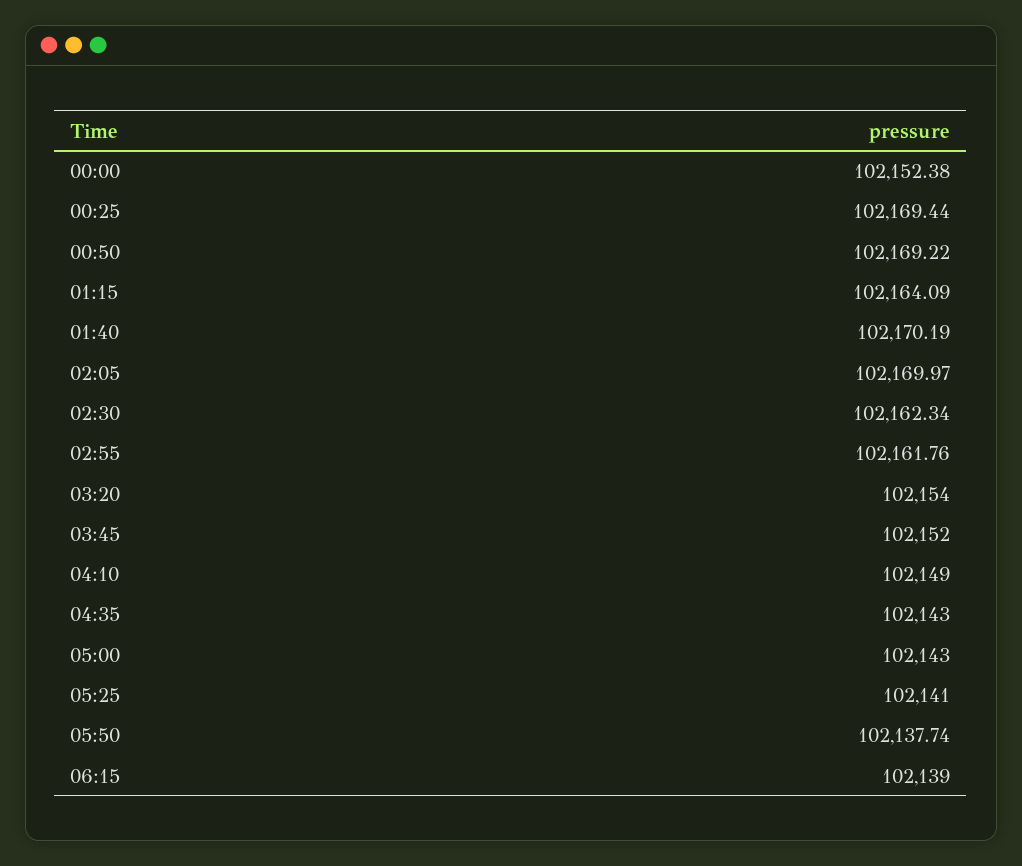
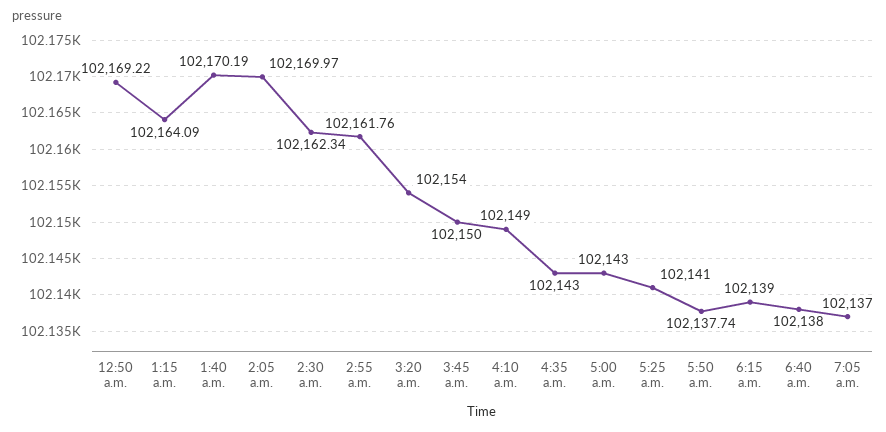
00:00: 102152.38 -> none
00:25: 102169.44 -> none
03:45: 102152 -> 102150
6:40 a.m.: none -> 102138
7:05 a.m.: none -> 102137

